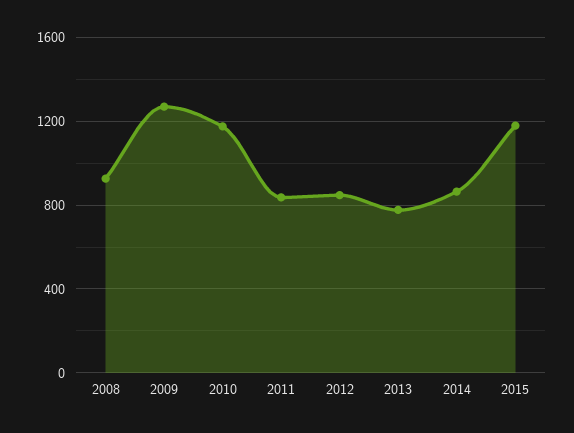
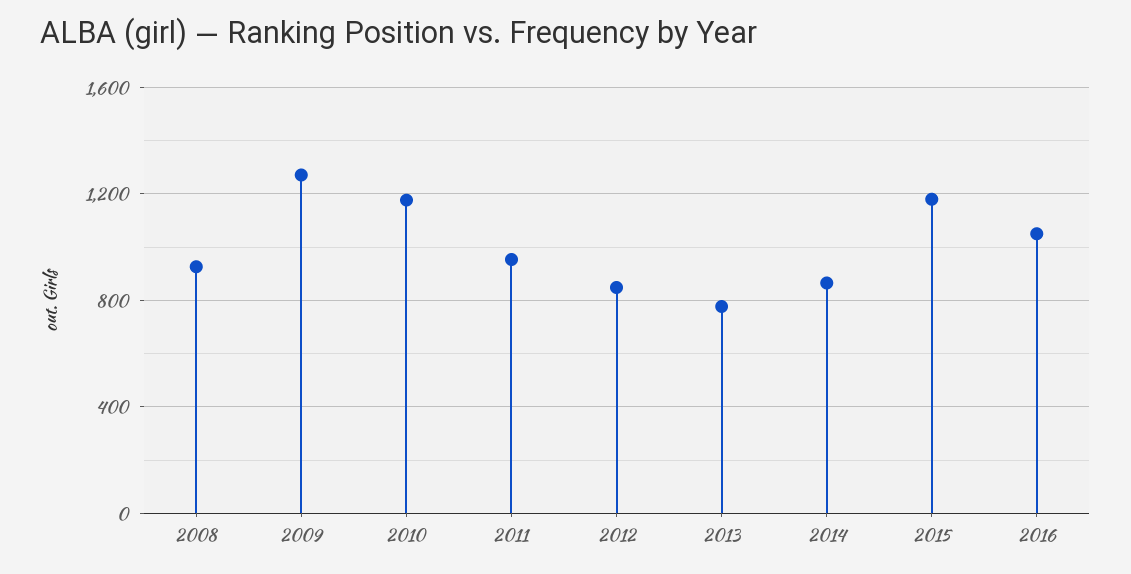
2011: 850 -> 950
2016: none -> 1050

